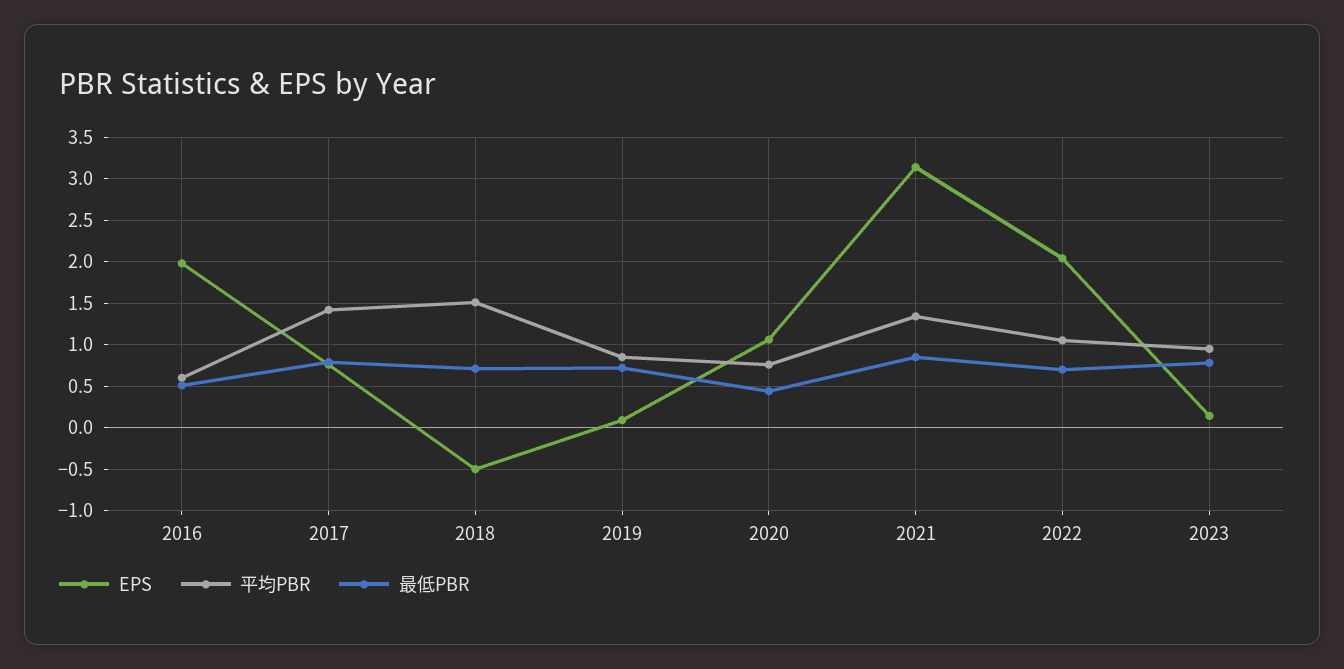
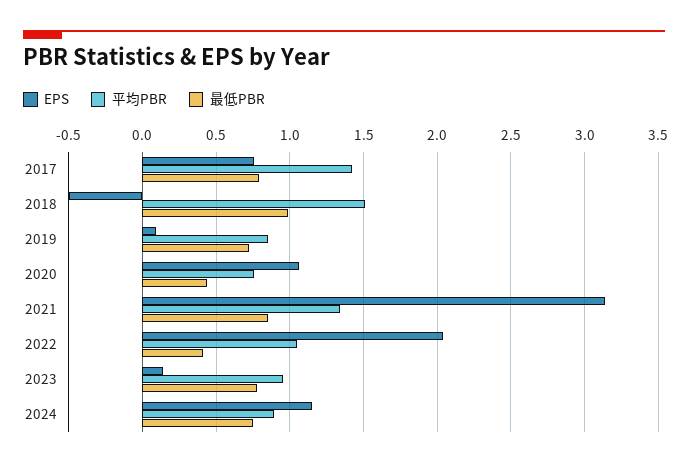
EPS, 2016: 2 -> none
平均PBR, 2016: 0.6 -> none
最低PBR, 2016: 0.5 -> none
最低PBR, 2018: 0.7 -> 1
最低PBR, 2022: 0.7 -> 0.4
EPS, 2024: none -> 1.15
平均PBR, 2024: none -> 0.9
最低PBR, 2024: none -> 0.75

